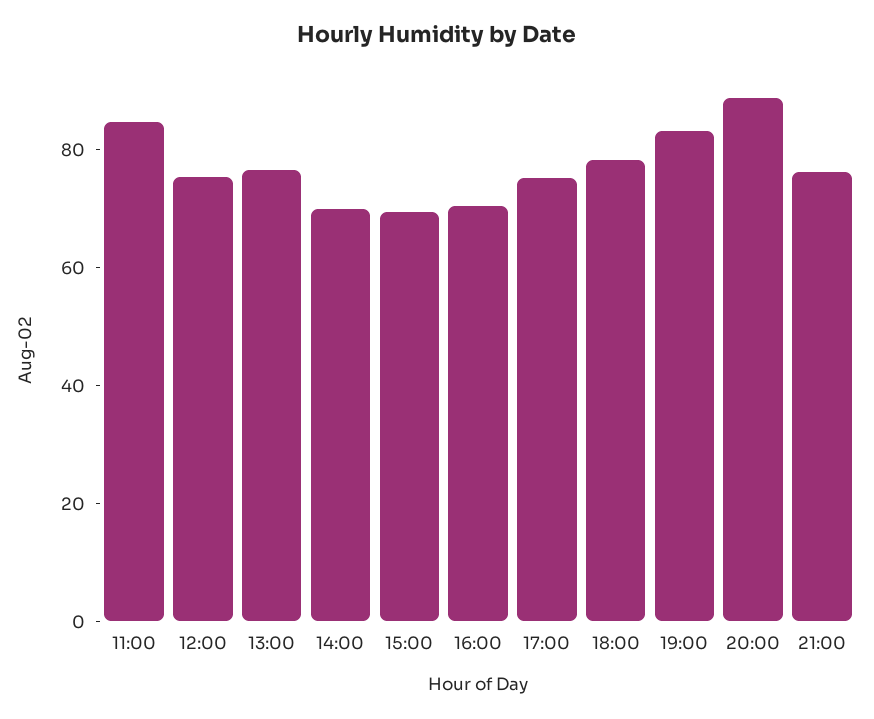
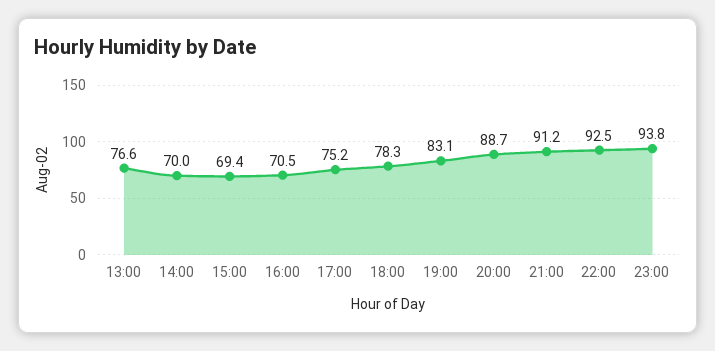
11:00: 85 -> none
12:00: 75 -> none
21:00: 75 -> 91.2
22:00: none -> 92.5
23:00: none -> 93.8

